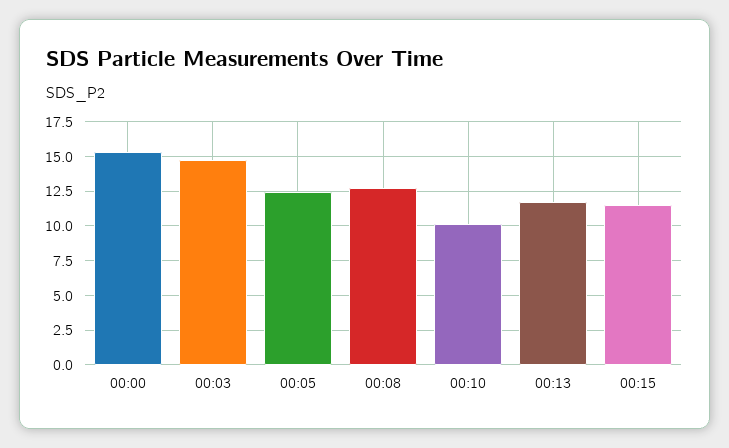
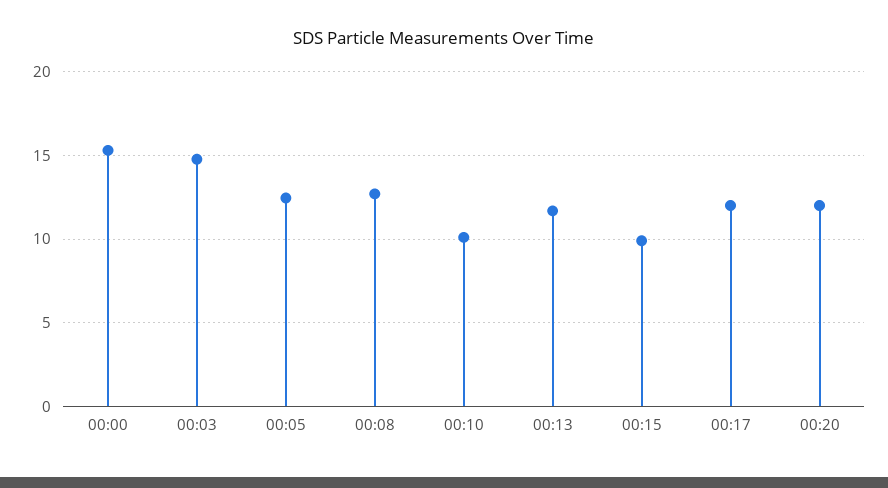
00:15: 11.5 -> 10
00:17: none -> 12
00:20: none -> 12

